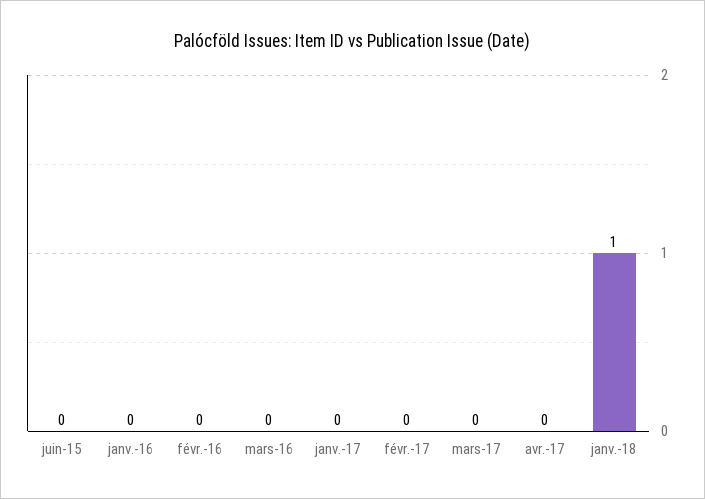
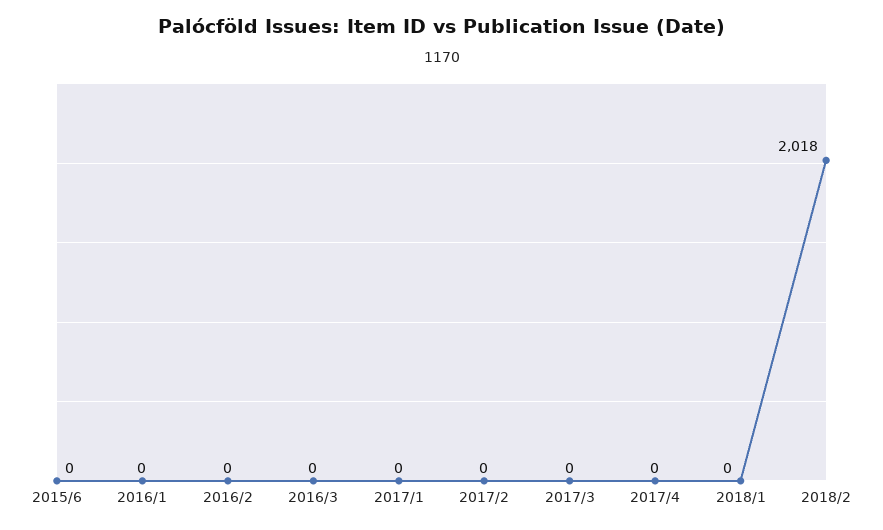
janv.-18: 1 -> 0
2018/2: none -> 2018

